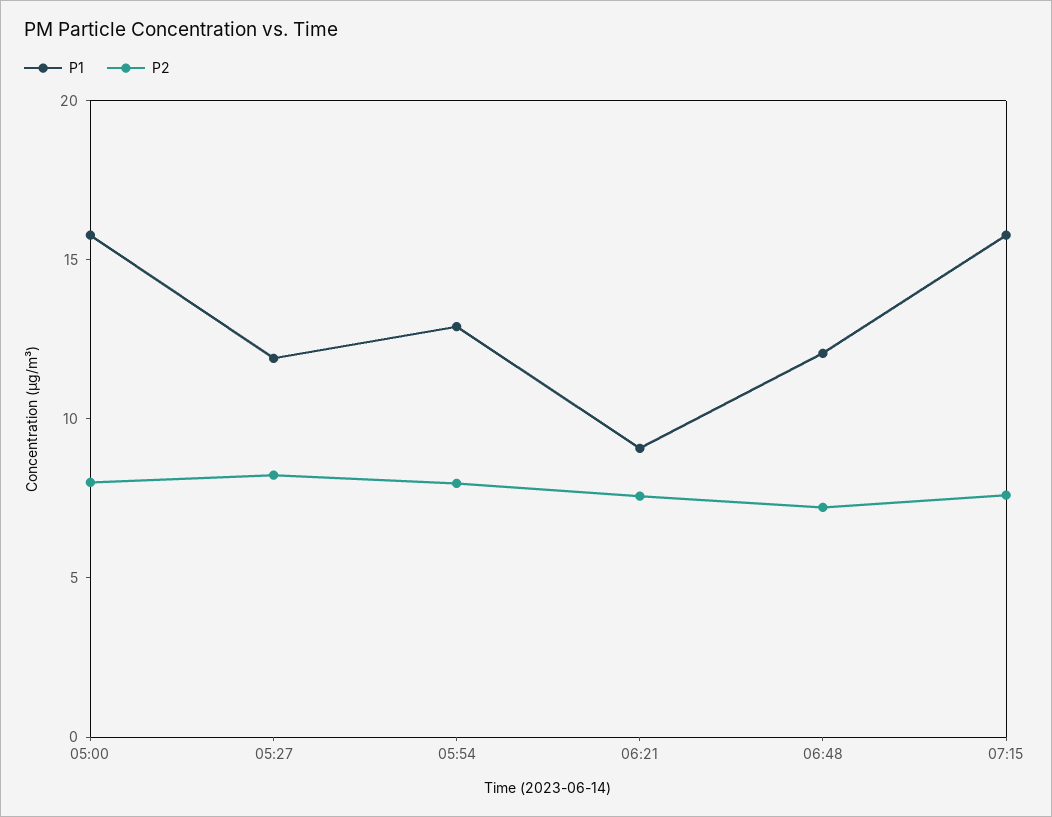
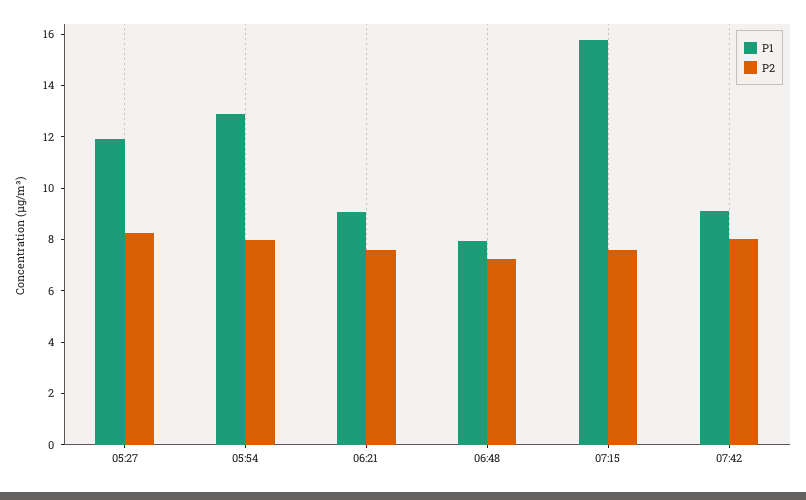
P1, 05:00: 16 -> none
P2, 05:00: 8 -> none
P1, 06:48: 12 -> 8
P1, 07:42: none -> 9
P2, 07:42: none -> 8

